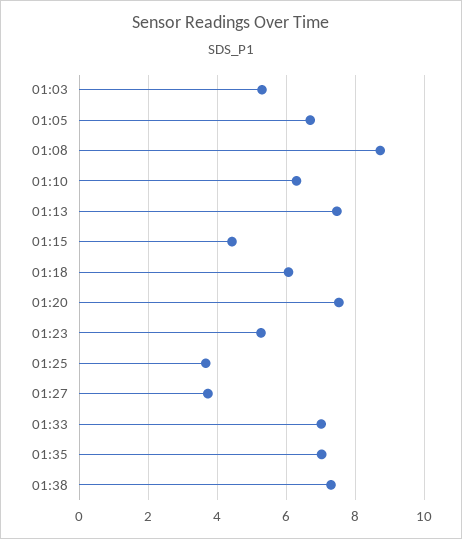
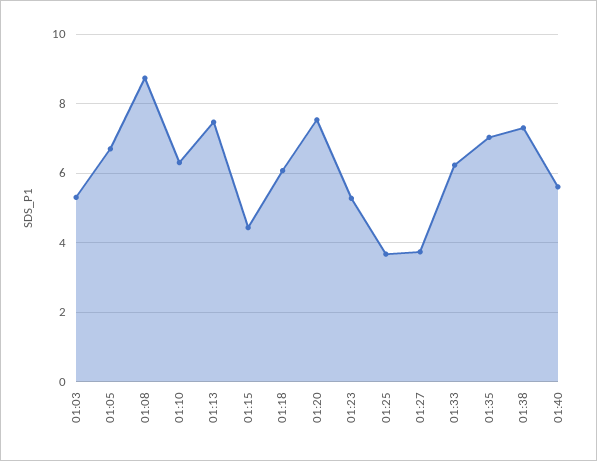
01:33: 7 -> 6.2
01:40: none -> 5.6

